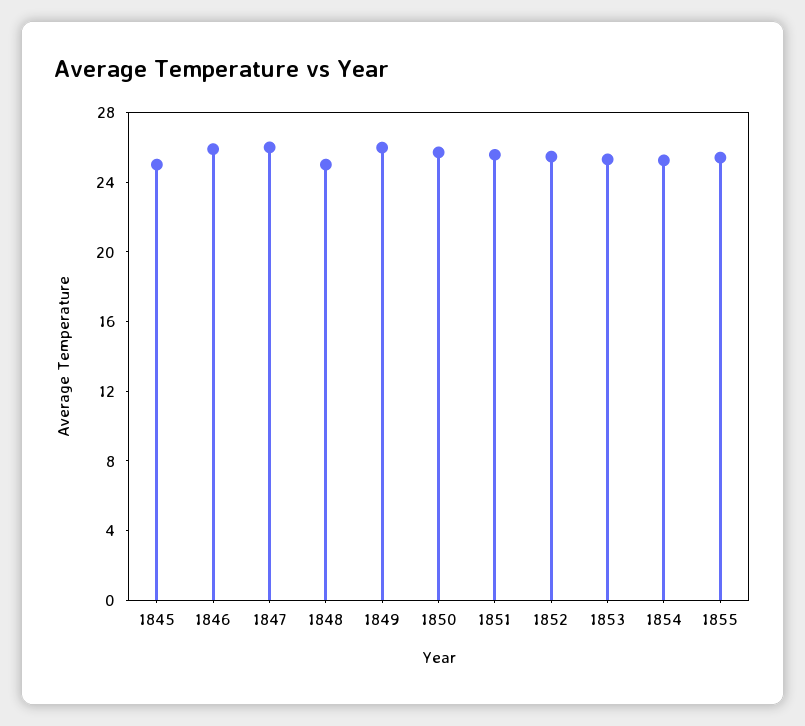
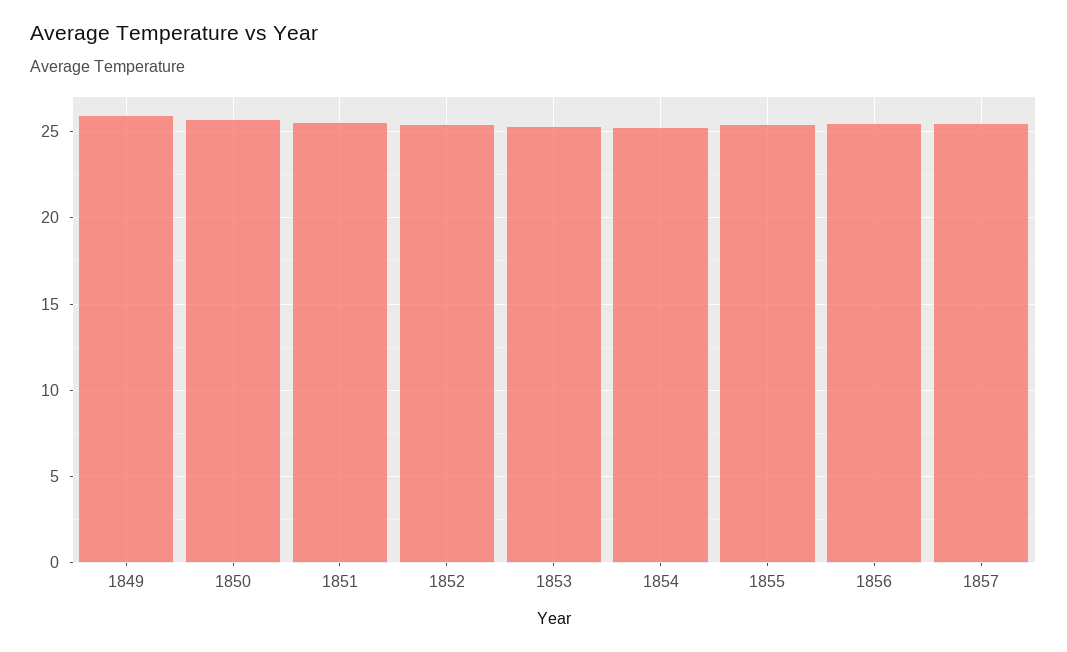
1845: 25 -> none
1846: 26 -> none
1847: 26 -> none
1848: 25 -> none
1856: none -> 25.5
1857: none -> 25.5

